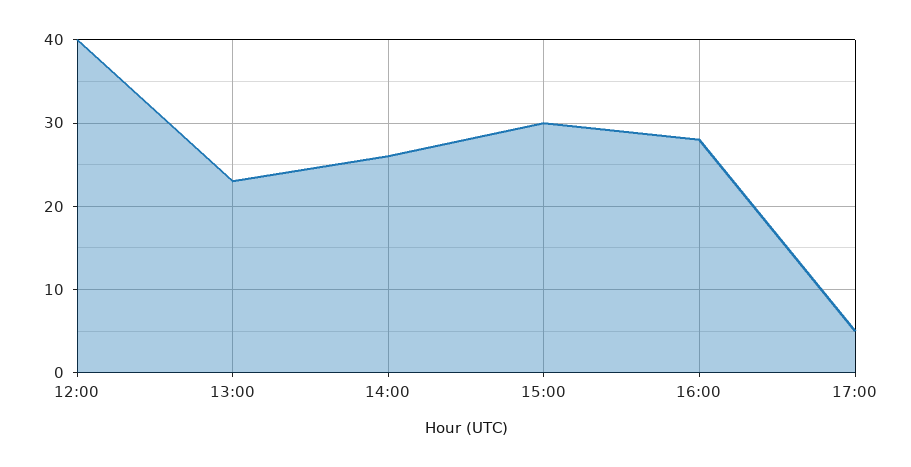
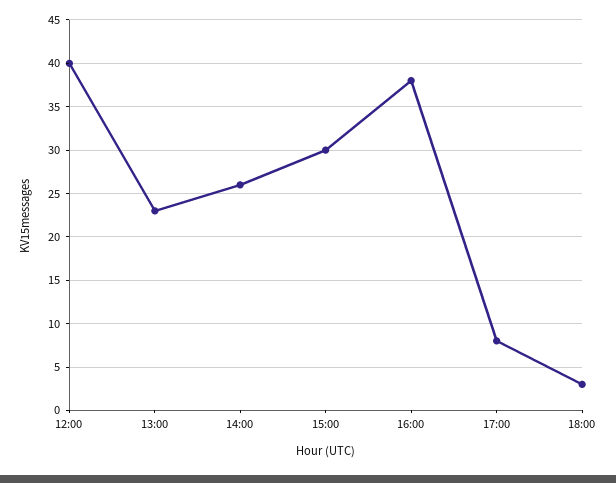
16:00: 28 -> 38
17:00: 5 -> 8
18:00: none -> 3

